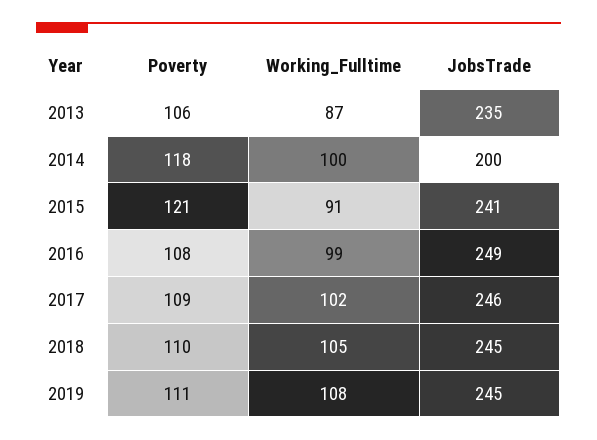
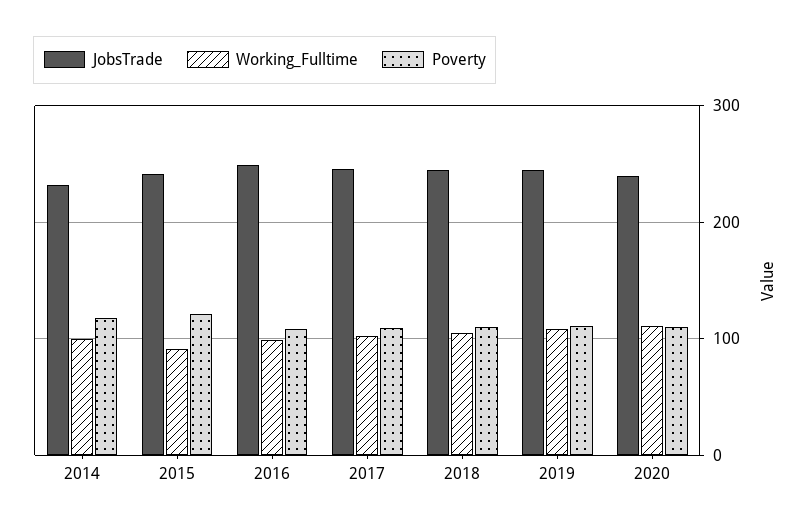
Poverty, 2013: 106 -> none
Working_Fulltime, 2013: 87 -> none
JobsTrade, 2013: 235 -> none
JobsTrade, 2014: 200 -> 230
JobsTrade, 2020: none -> 240
Working_Fulltime, 2020: none -> 110
Poverty, 2020: none -> 110

